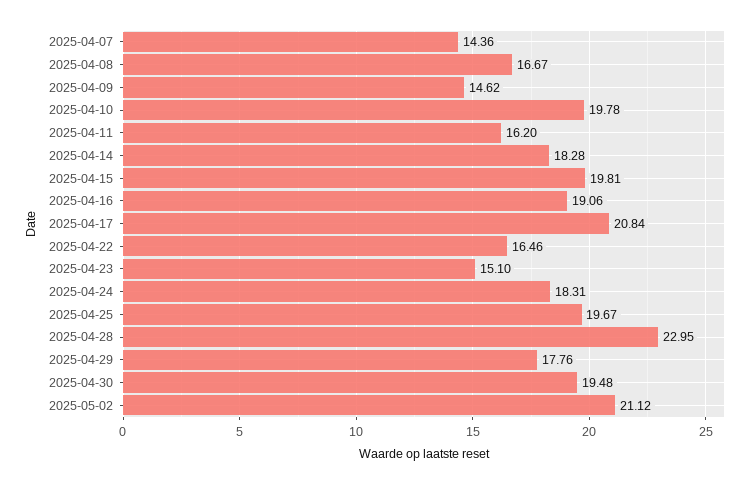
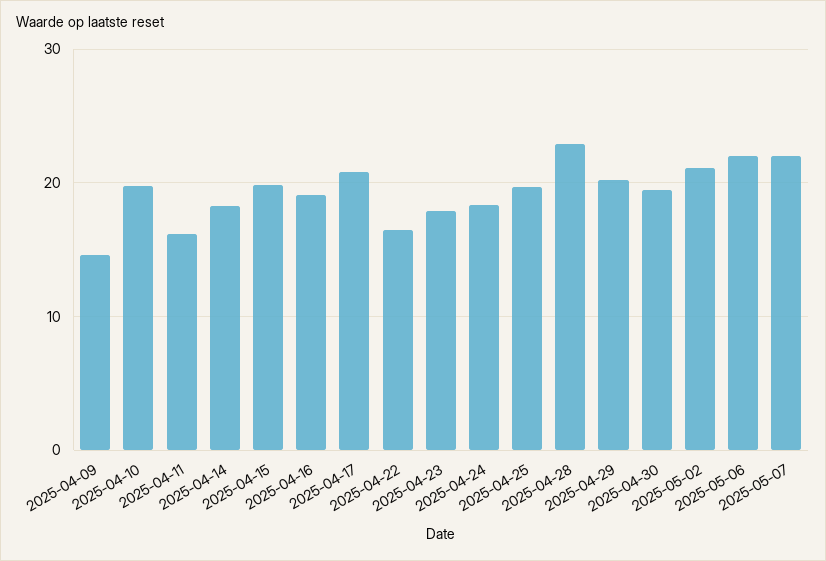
2025-04-07: 14.36 -> none
2025-04-08: 16.67 -> none
2025-04-23: 15.1 -> 18
2025-04-29: 17.76 -> 20
2025-05-06: none -> 22
2025-05-07: none -> 22

